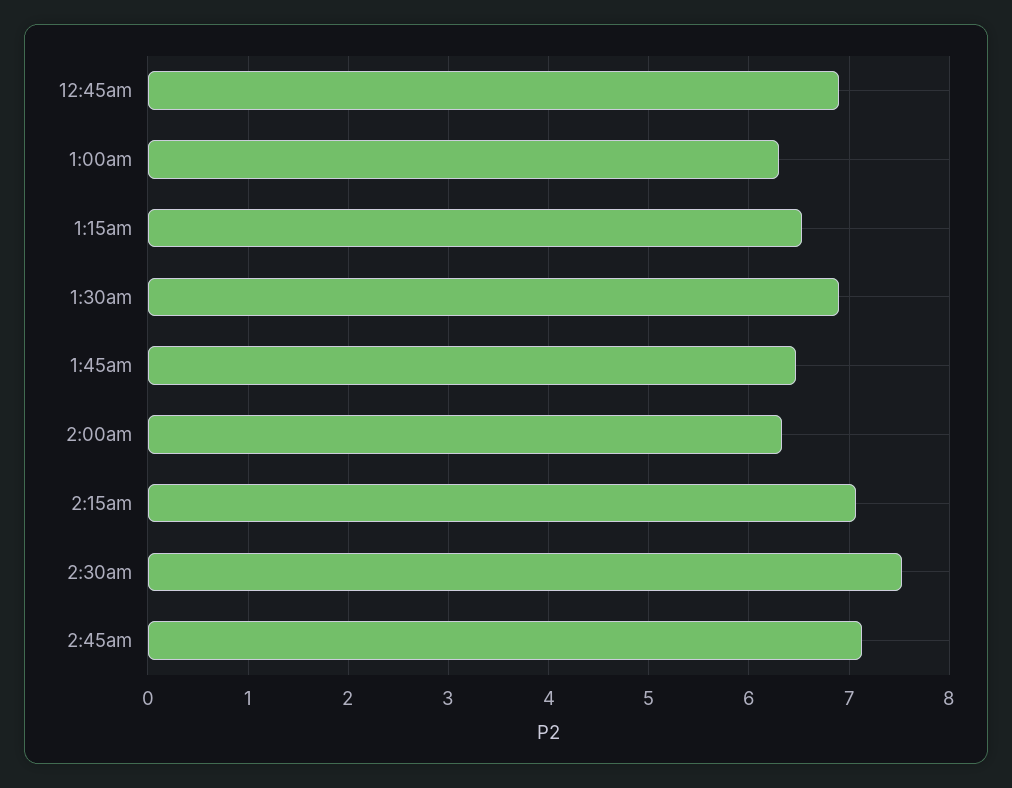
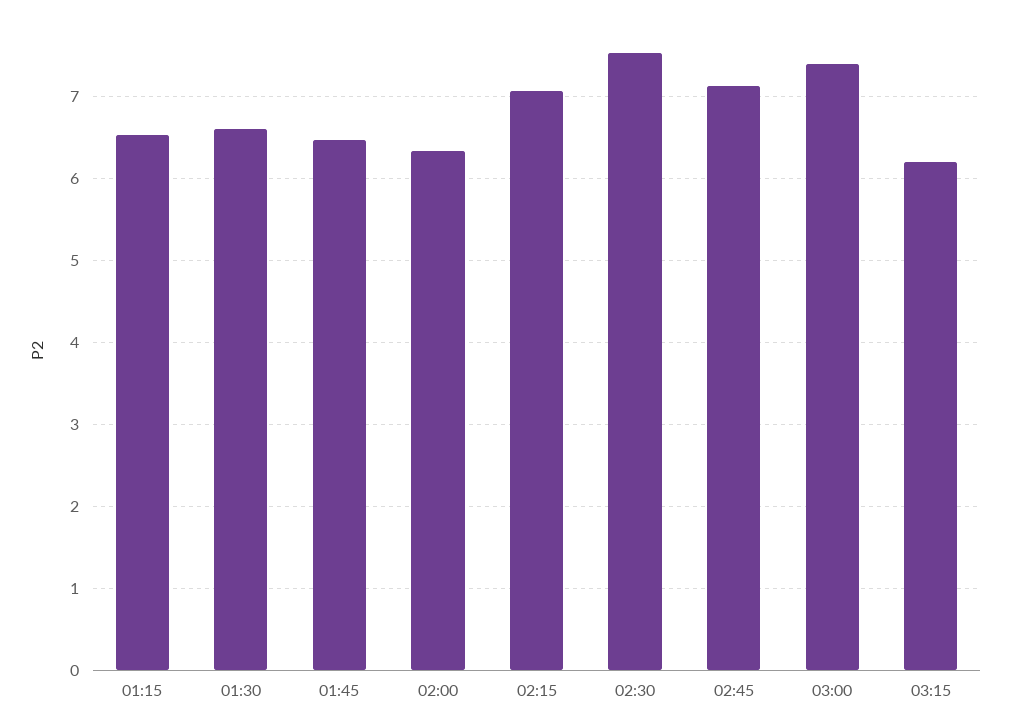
12:45am: 6.9 -> none
1:00am: 6.3 -> none
1:30am: 6.9 -> 6.6
03:00: none -> 7.4
03:15: none -> 6.2

